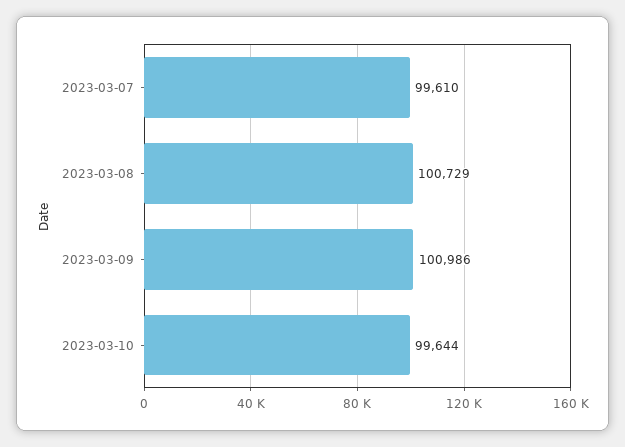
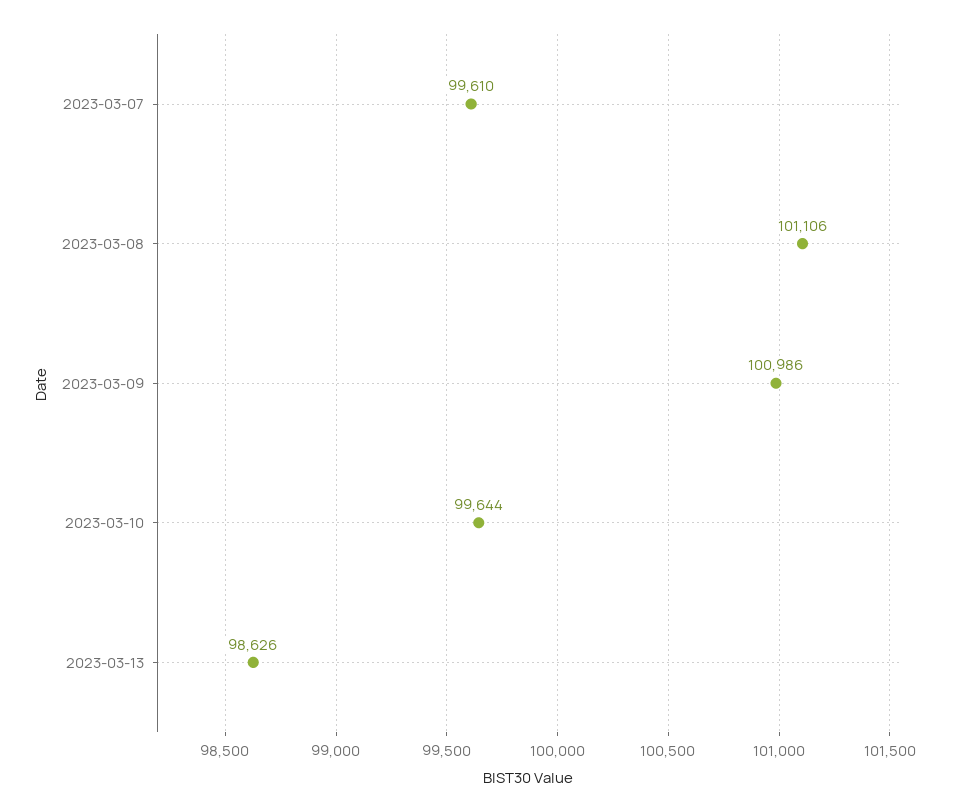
2023-03-08: 100729 -> 101106
2023-03-13: none -> 98626

